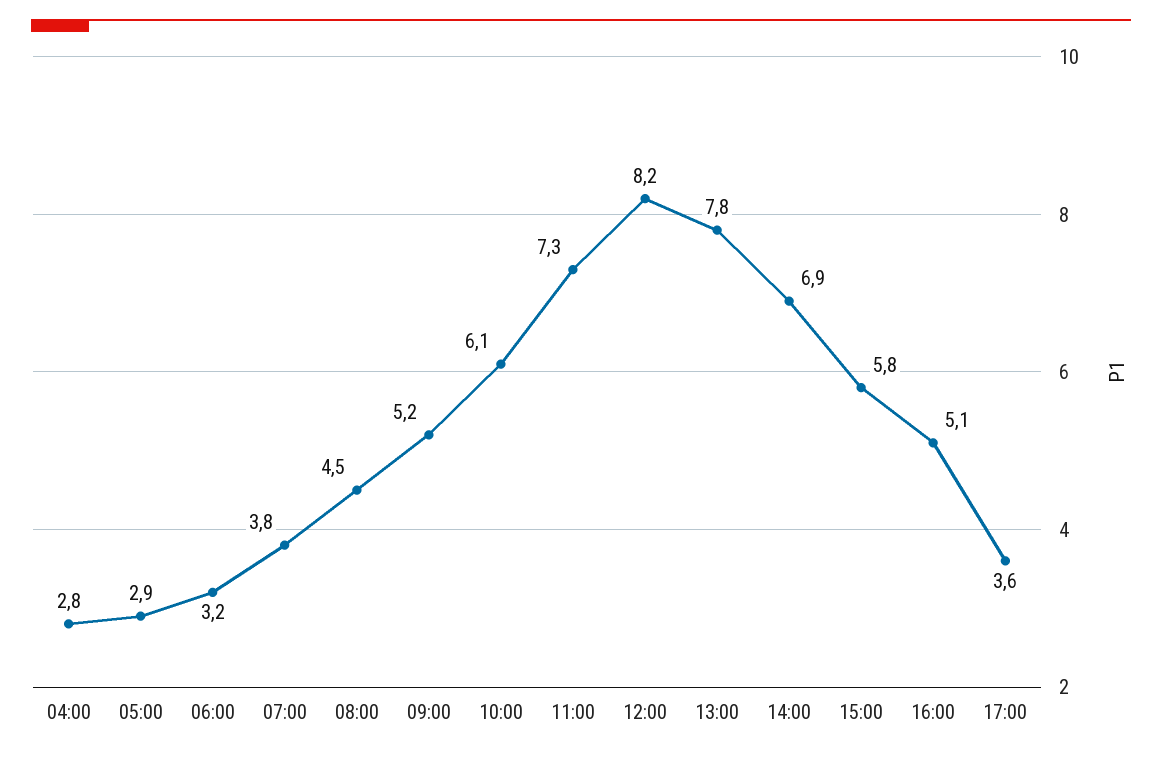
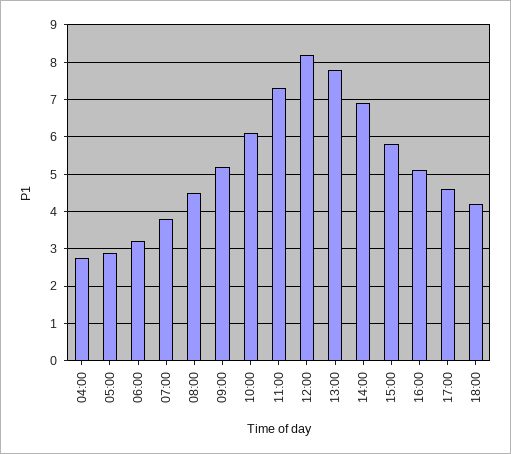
17:00: 3.6 -> 4.6
18:00: none -> 4.2

